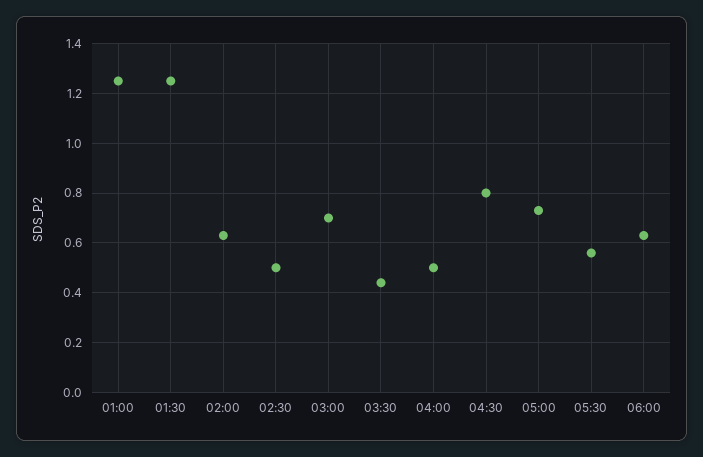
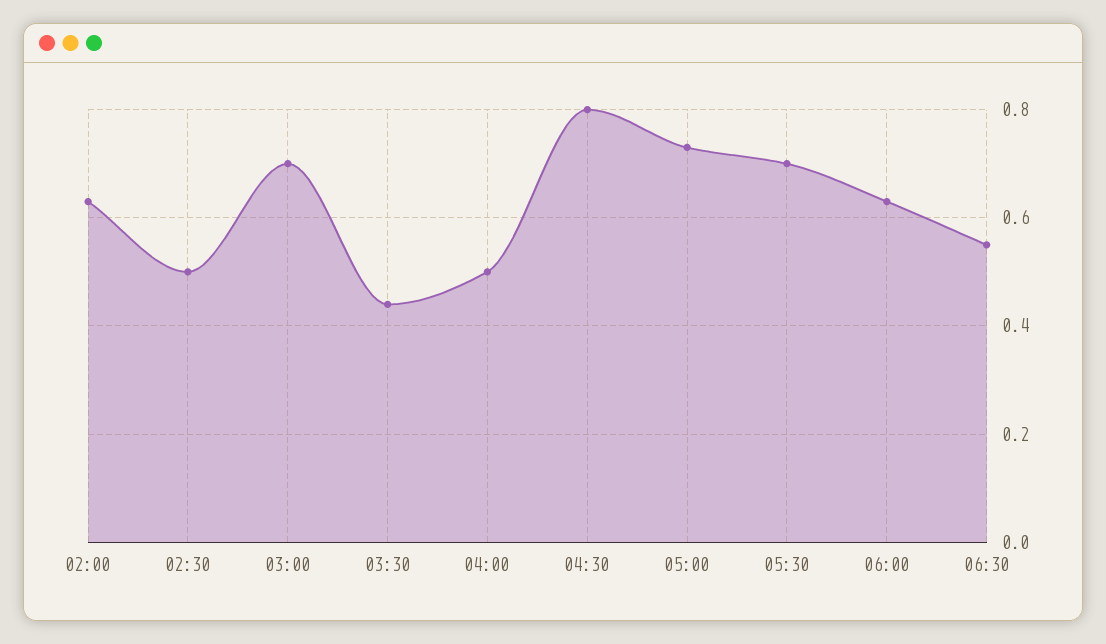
01:00: 1.25 -> none
01:30: 1.25 -> none
05:30: 0.55 -> 0.7
06:30: none -> 0.55

